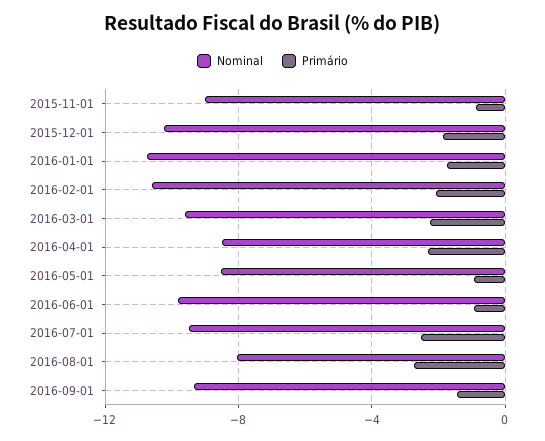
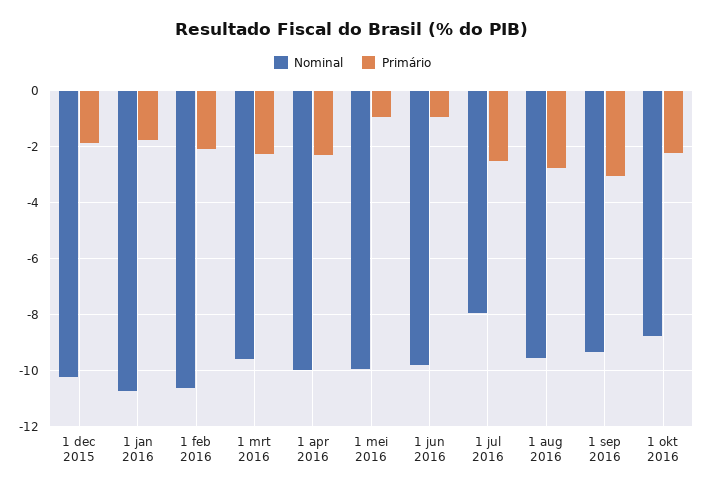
Nominal, 2015-11-01: -9 -> none
Primário, 2015-11-01: -1 -> none
Nominal, 2016-04-01: -8.5 -> -10
Nominal, 2016-05-01: -8.5 -> -10
Nominal, 2016-07-01: -9.5 -> -8
Nominal, 2016-08-01: -8 -> -9.5
Primário, 2016-09-01: -1.5 -> -3
Nominal, 1 okt 2016: none -> -8.75
Primário, 1 okt 2016: none -> -2.25

